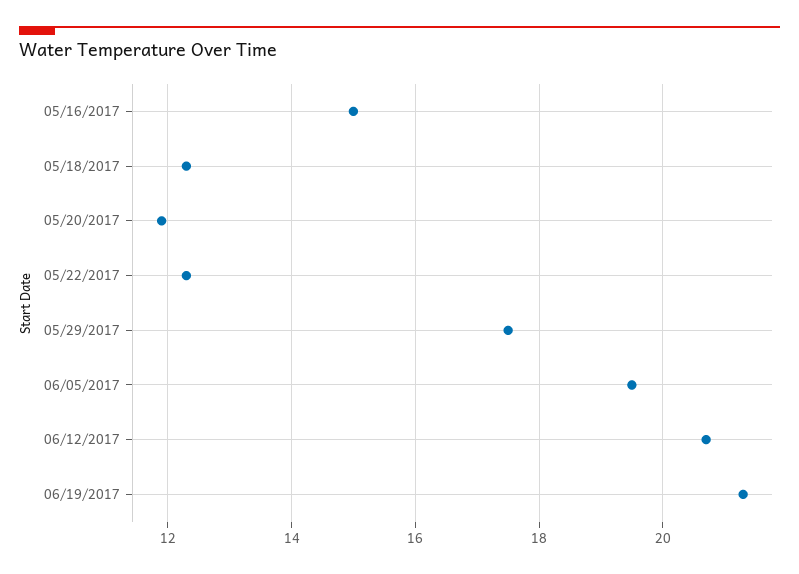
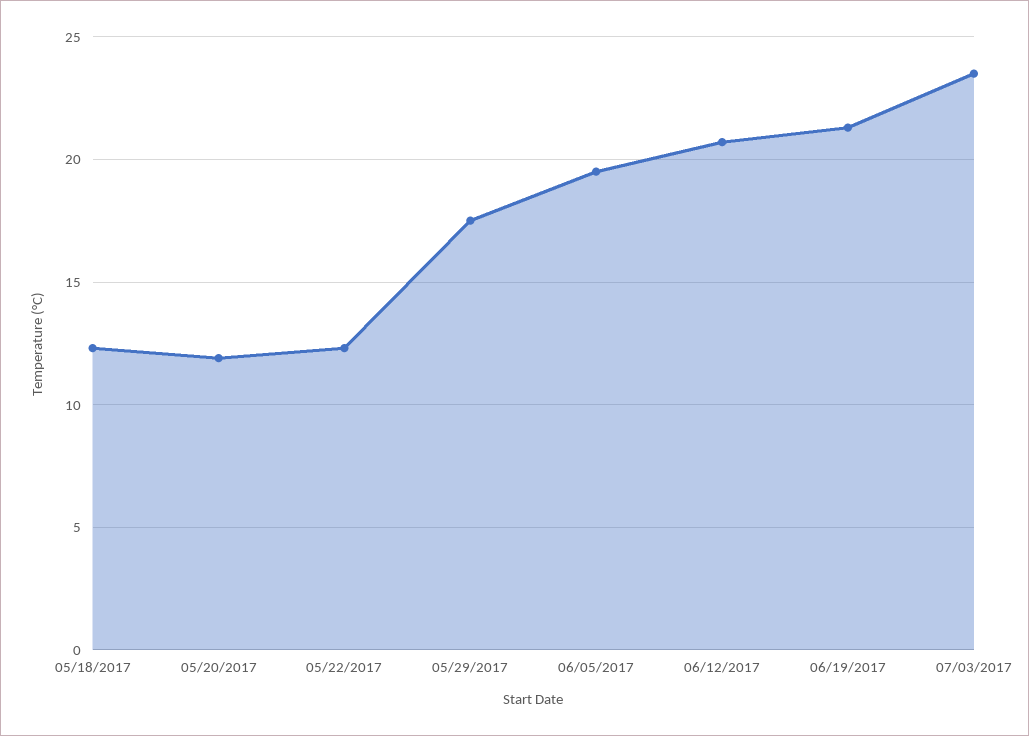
05/16/2017: 15 -> none
07/03/2017: none -> 23.5

